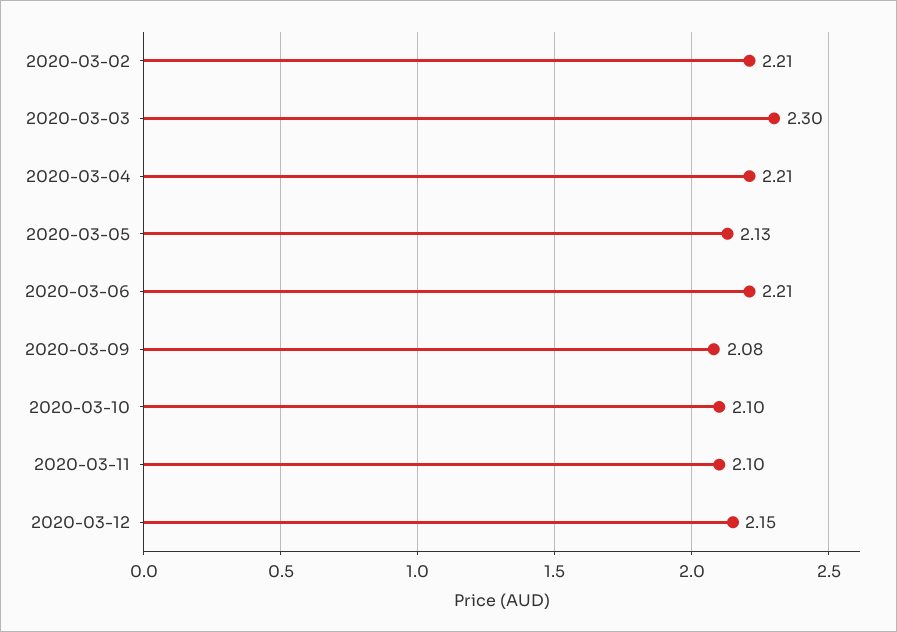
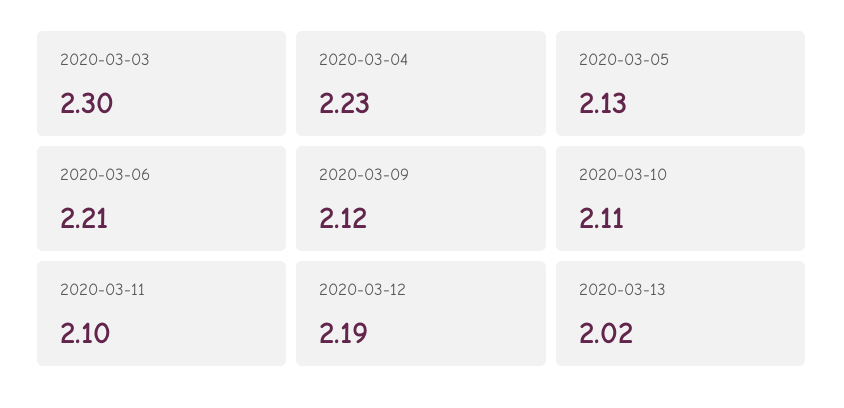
2020-03-02: 2.21 -> none
2020-03-04: 2.21 -> 2.23
2020-03-09: 2.08 -> 2.12
2020-03-10: 2.1 -> 2.11
2020-03-12: 2.15 -> 2.19
2020-03-13: none -> 2.02

